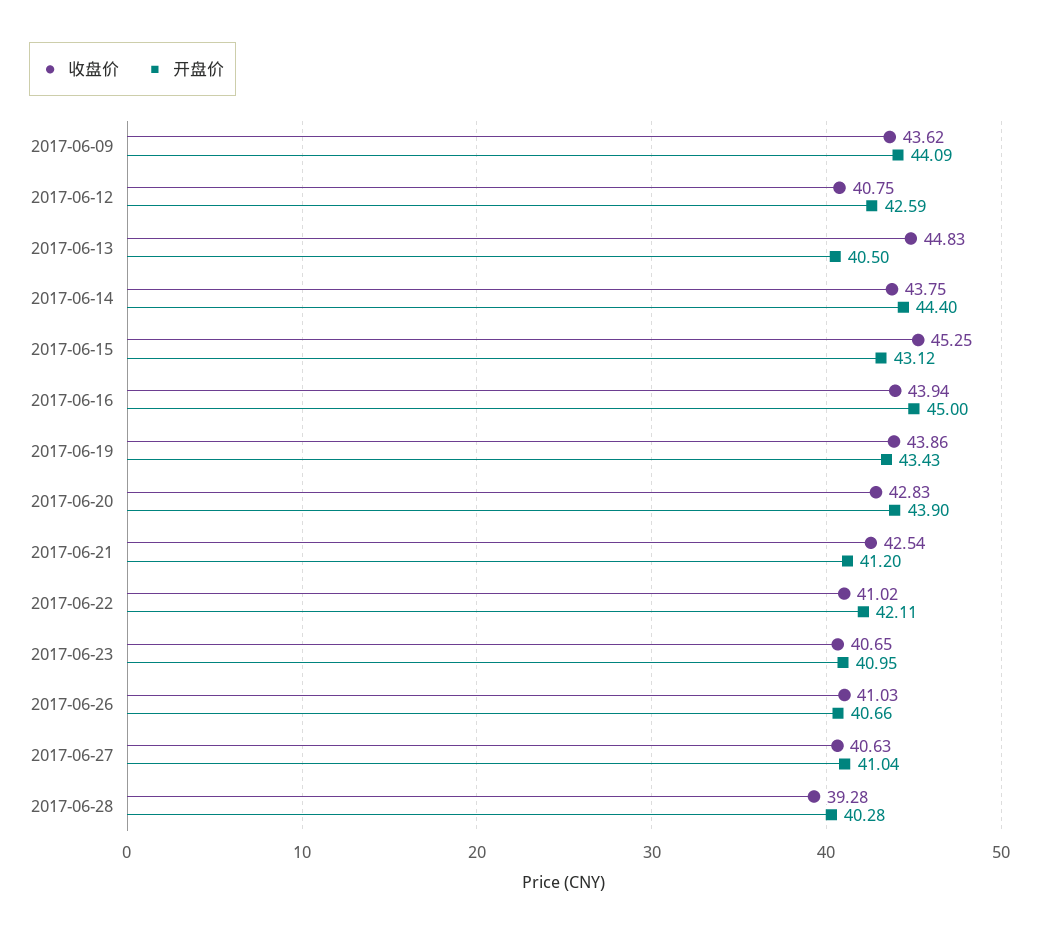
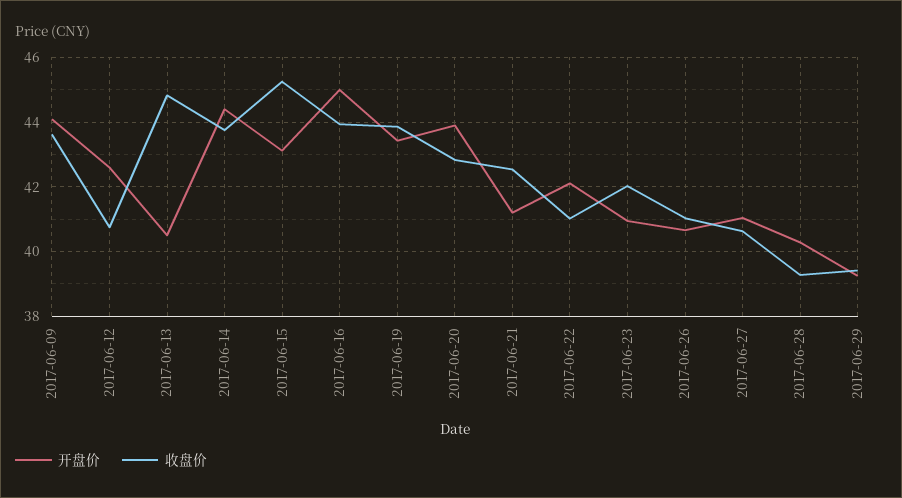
收盘价, 2017-06-23: 40.65 -> 42
开盘价, 2017-06-29: none -> 39.2
收盘价, 2017-06-29: none -> 39.4

